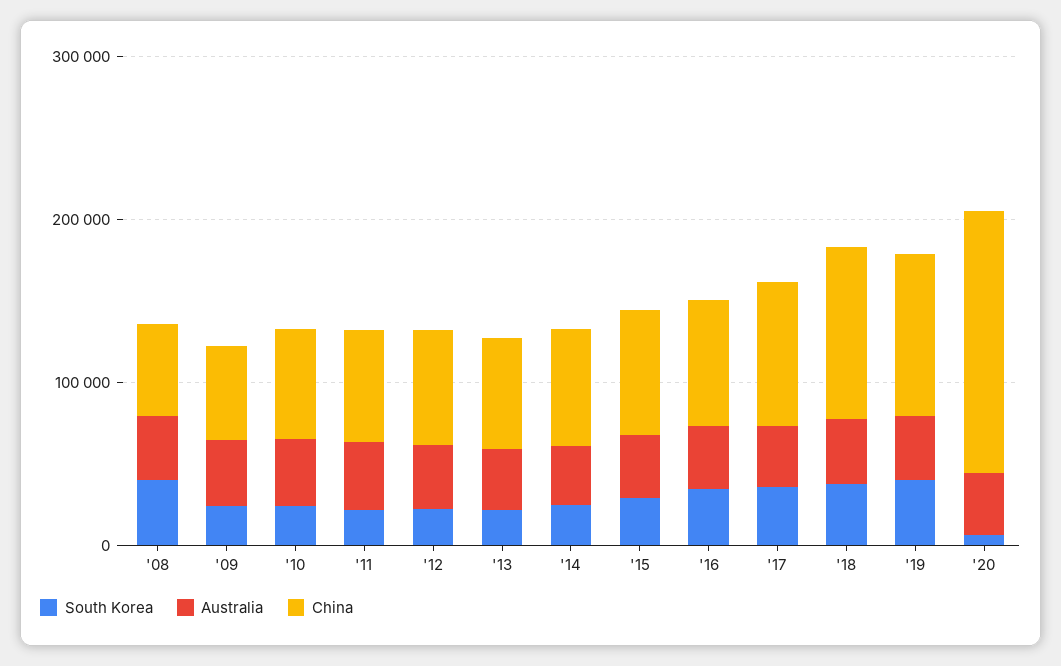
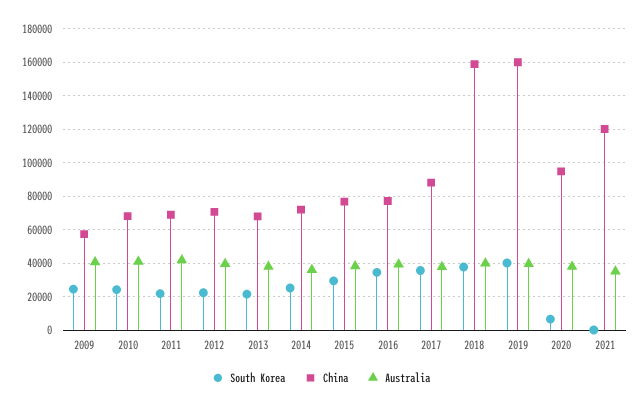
South Korea, '08: 40000 -> none
Australia, '08: 40000 -> none
China, '08: 60000 -> none
China, '18: 100000 -> 160000
China, '19: 100000 -> 160000
China, '20: 160000 -> 95000
South Korea, 2021: none -> 0
China, 2021: none -> 120000
Australia, 2021: none -> 35000

